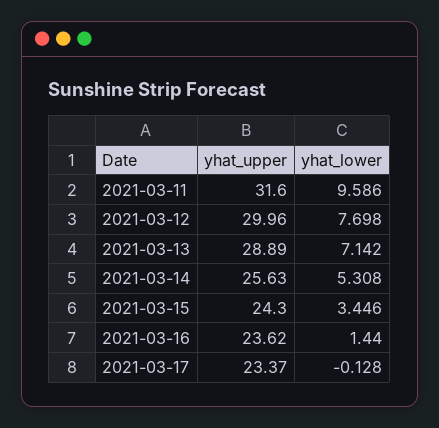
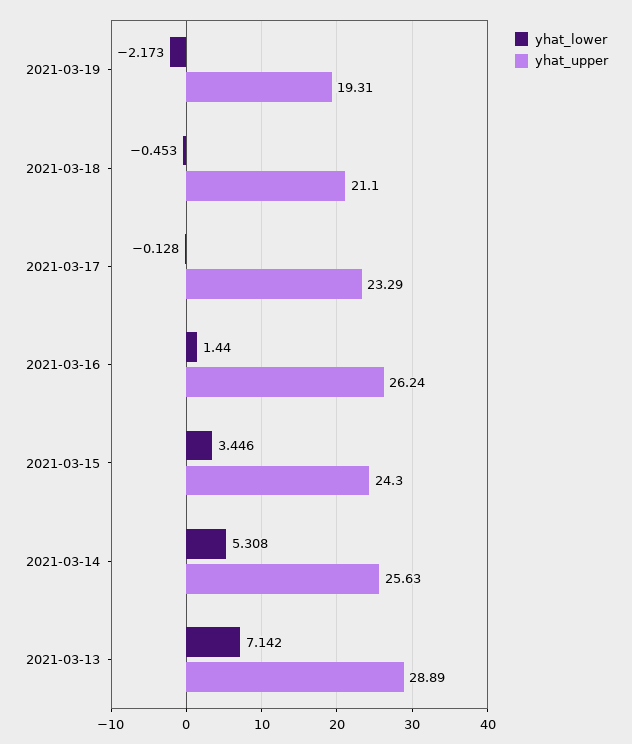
yhat_upper, 2021-03-11: 31.6 -> none
yhat_lower, 2021-03-11: 9.586 -> none
yhat_upper, 2021-03-12: 29.96 -> none
yhat_lower, 2021-03-12: 7.698 -> none
yhat_upper, 2021-03-16: 23.62 -> 26.24
yhat_upper, 2021-03-17: 23.37 -> 23.29
yhat_lower, 2021-03-19: none -> -2.173
yhat_upper, 2021-03-19: none -> 19.31
yhat_lower, 2021-03-18: none -> -0.453
yhat_upper, 2021-03-18: none -> 21.1

